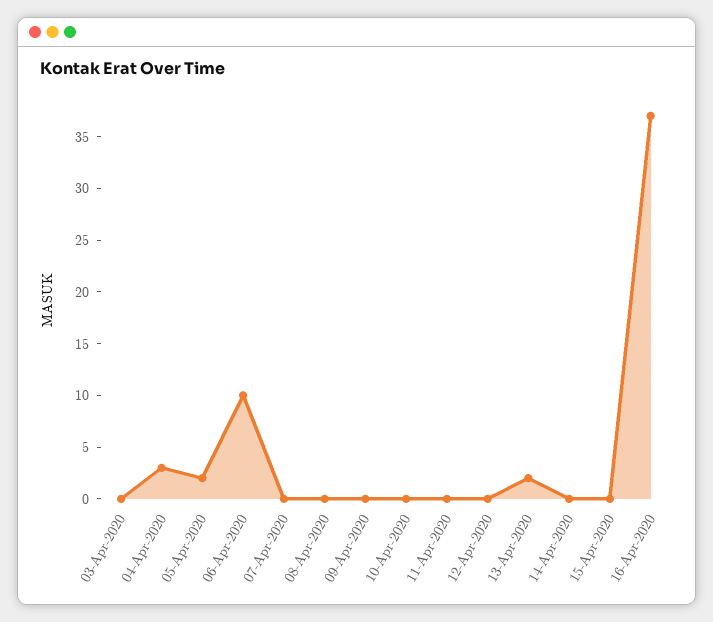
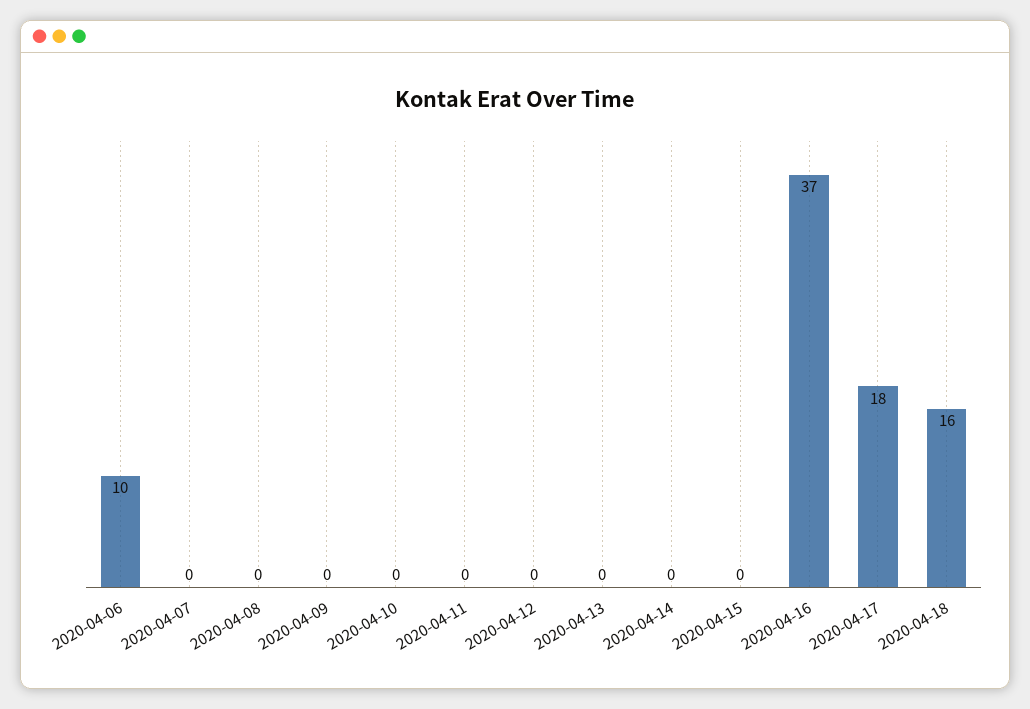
03-Apr-2020: 0 -> none
04-Apr-2020: 3 -> none
05-Apr-2020: 2 -> none
13-Apr-2020: 2 -> 0
2020-04-17: none -> 18
2020-04-18: none -> 16

